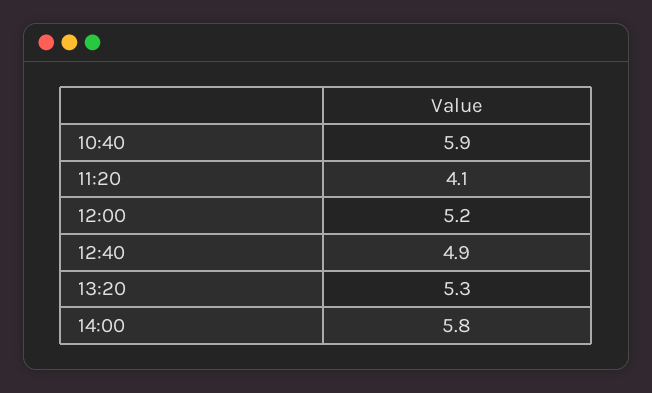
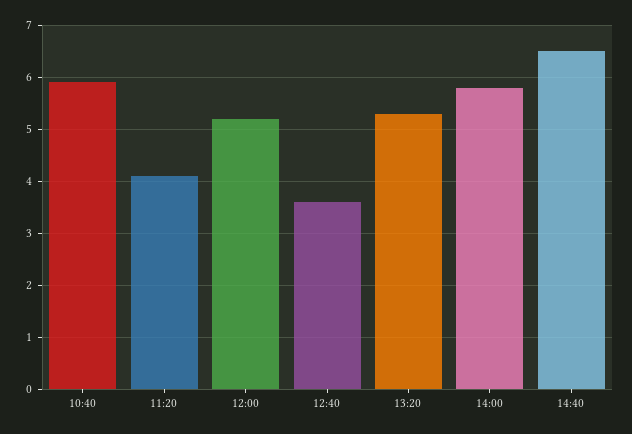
12:40: 4.9 -> 3.5
14:40: none -> 6.5

